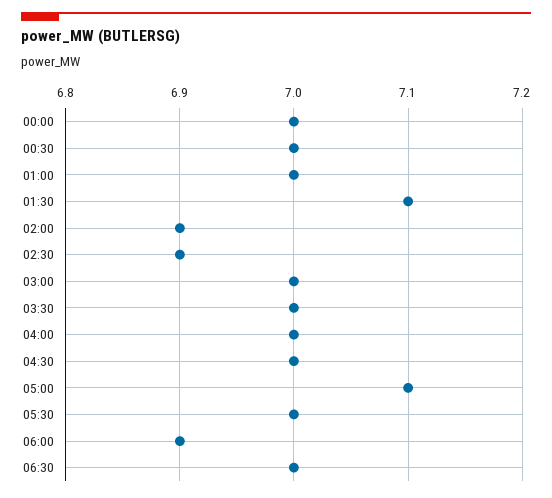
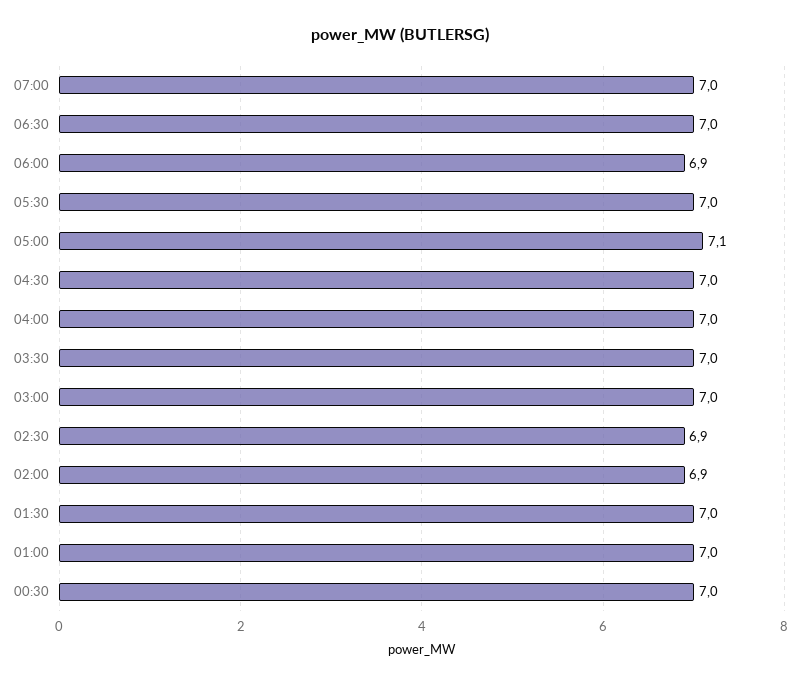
00:00: 7 -> none
01:30: 7.1 -> 7
07:00: none -> 7

